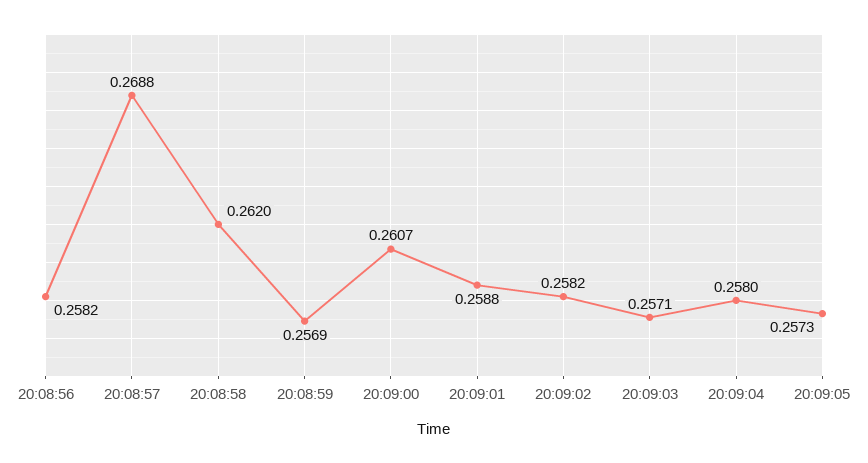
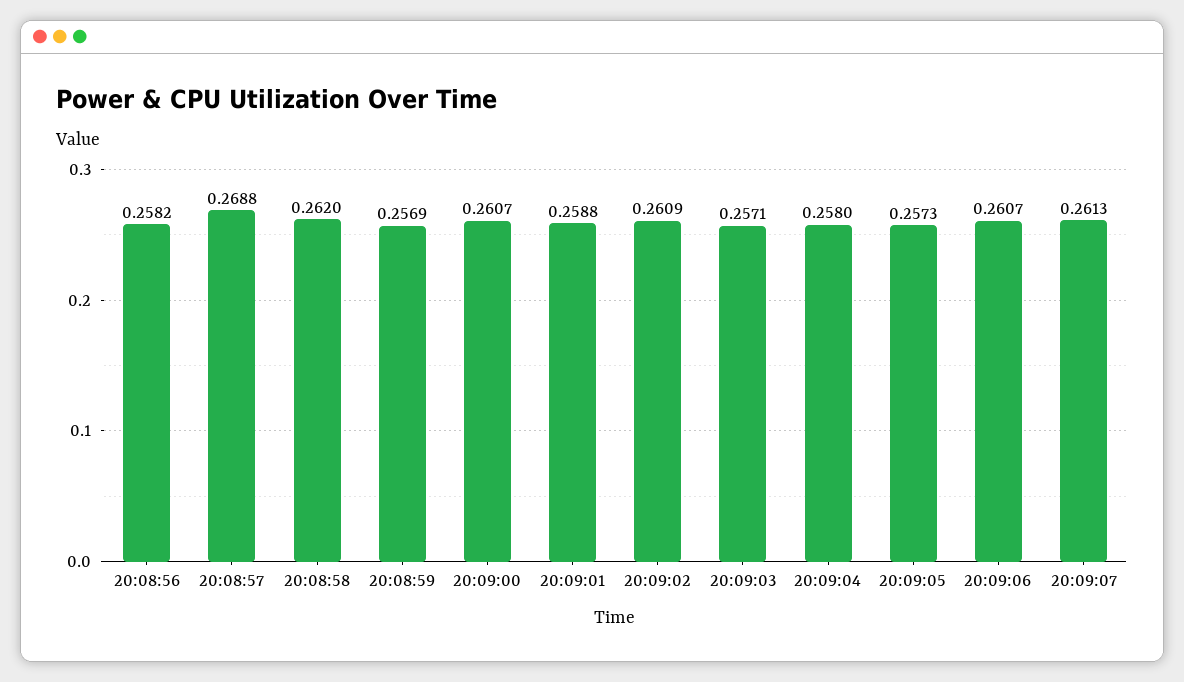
20:09:02: 0.2582 -> 0.2609
20:09:06: none -> 0.2607
20:09:07: none -> 0.2613

